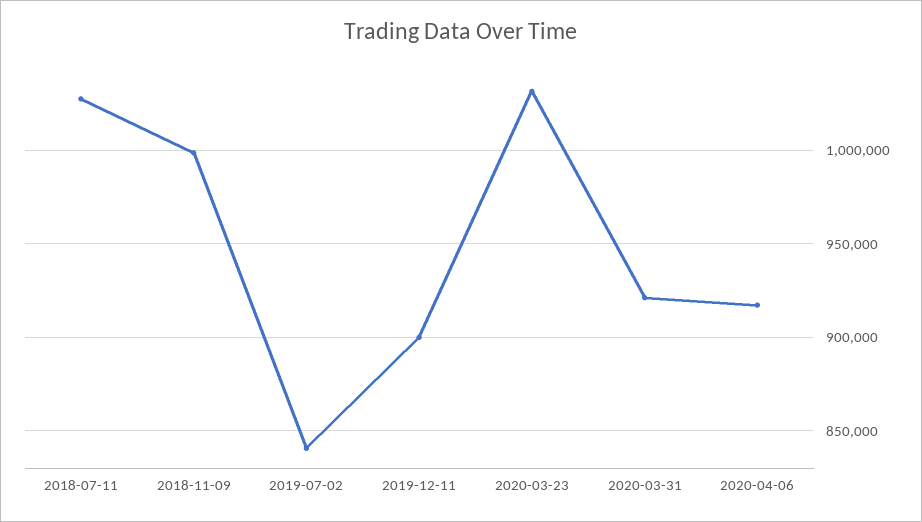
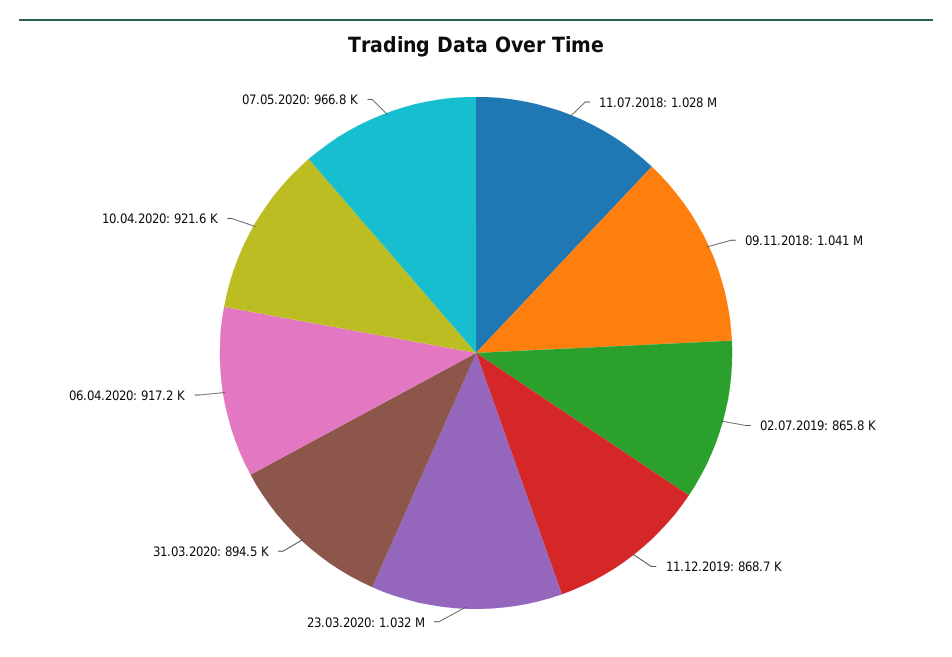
2018-11-09: 1000000 -> 1041000
2019-07-02: 840000 -> 865800
2019-12-11: 900000 -> 868700
2020-03-31: 920000 -> 894500
10.04.2020: none -> 921600
07.05.2020: none -> 966800

